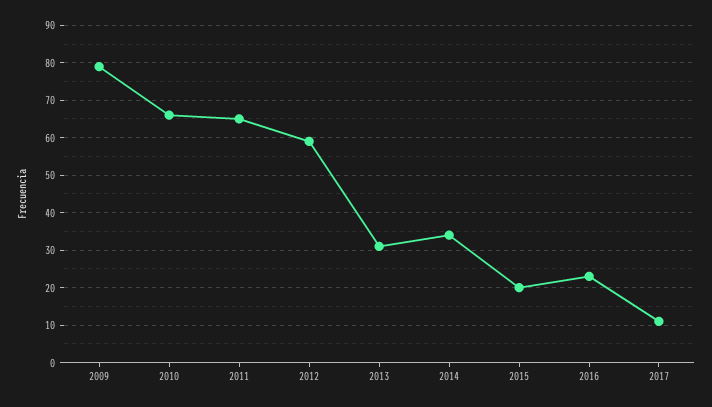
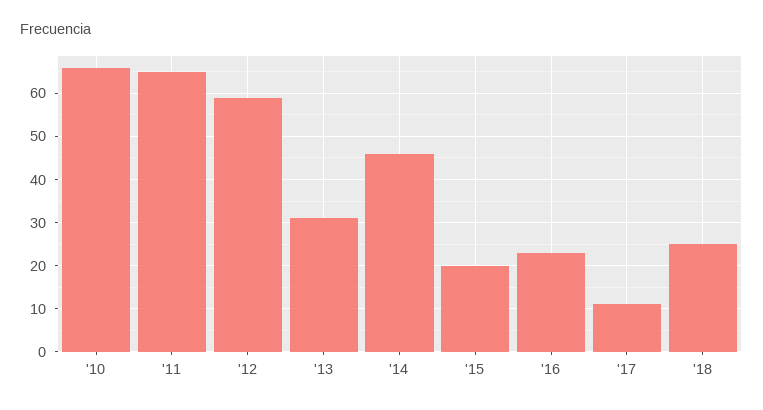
2009: 80 -> none
2014: 35 -> 45
'18: none -> 25

